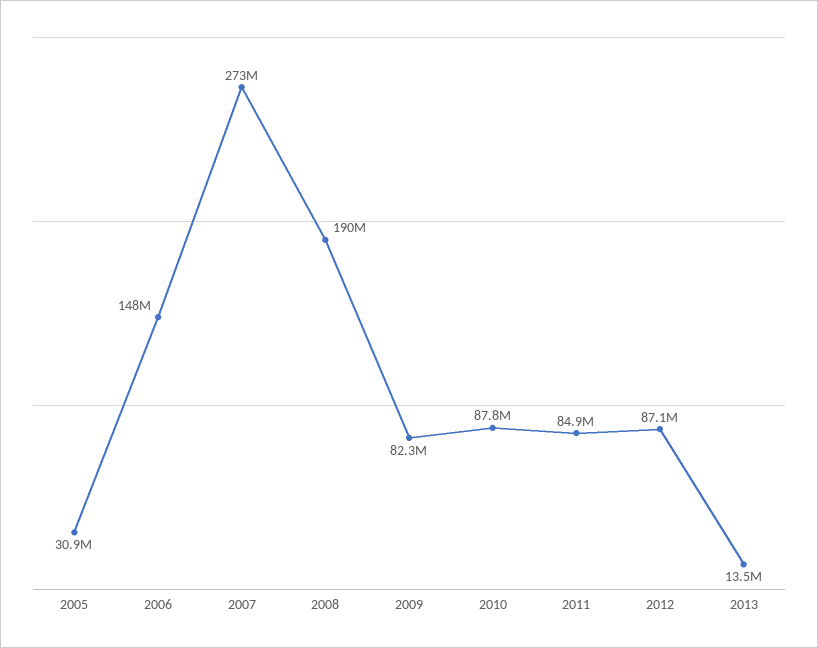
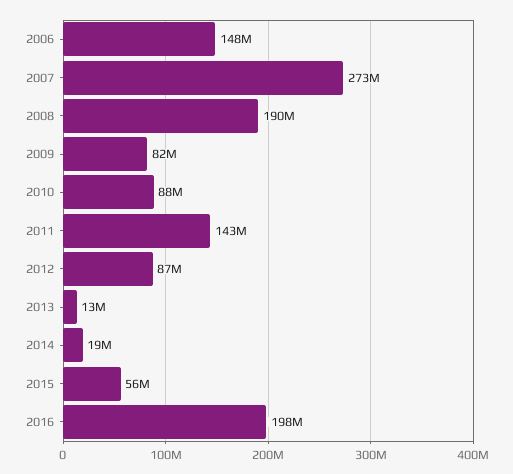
2005: 30900000 -> none
2011: 84900000 -> 143000000
2014: none -> 19000000
2015: none -> 56000000
2016: none -> 198000000

